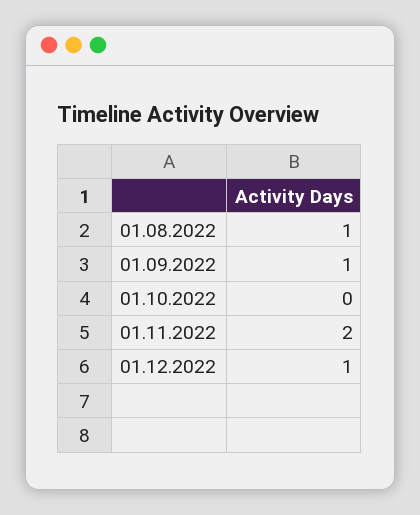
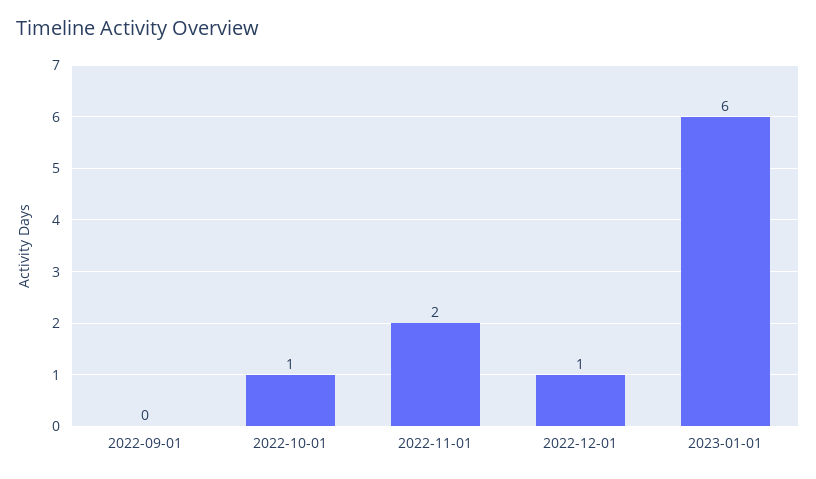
01.08.2022: 1 -> none
01.09.2022: 1 -> 0
01.10.2022: 0 -> 1
2023-01-01: none -> 6

